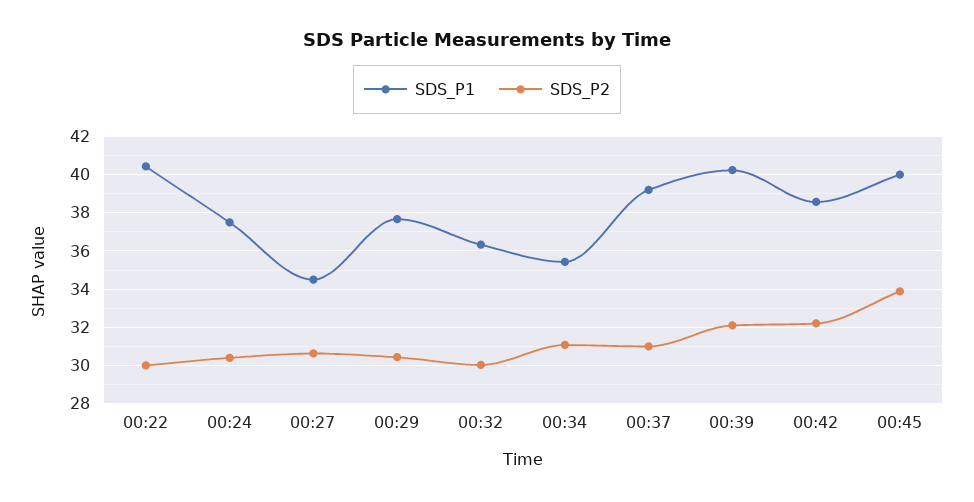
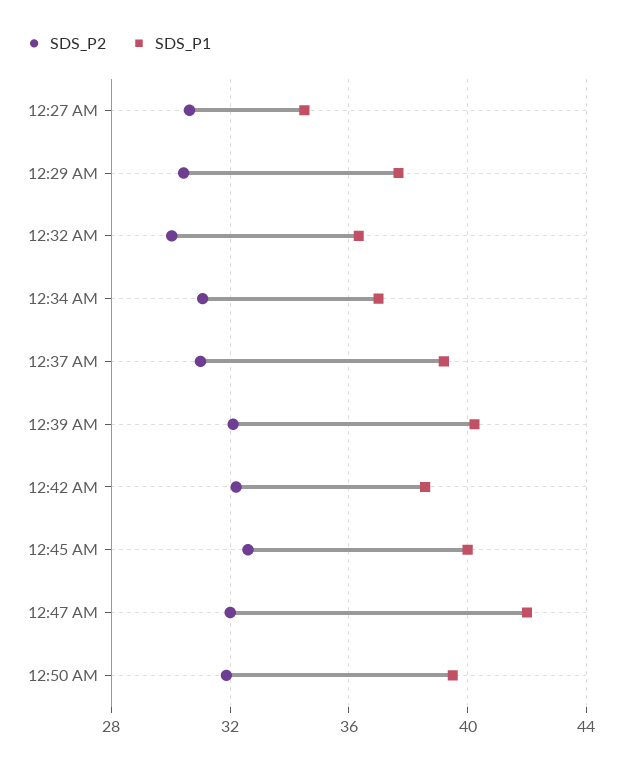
SDS_P1, 00:22: 40.5 -> none
SDS_P2, 00:22: 30 -> none
SDS_P1, 00:24: 37.5 -> none
SDS_P2, 00:24: 30.5 -> none
SDS_P1, 00:34: 35.5 -> 37
SDS_P2, 00:45: 34 -> 32.5
SDS_P2, 12:47 AM: none -> 32
SDS_P1, 12:47 AM: none -> 42
SDS_P2, 12:50 AM: none -> 32
SDS_P1, 12:50 AM: none -> 39.5

